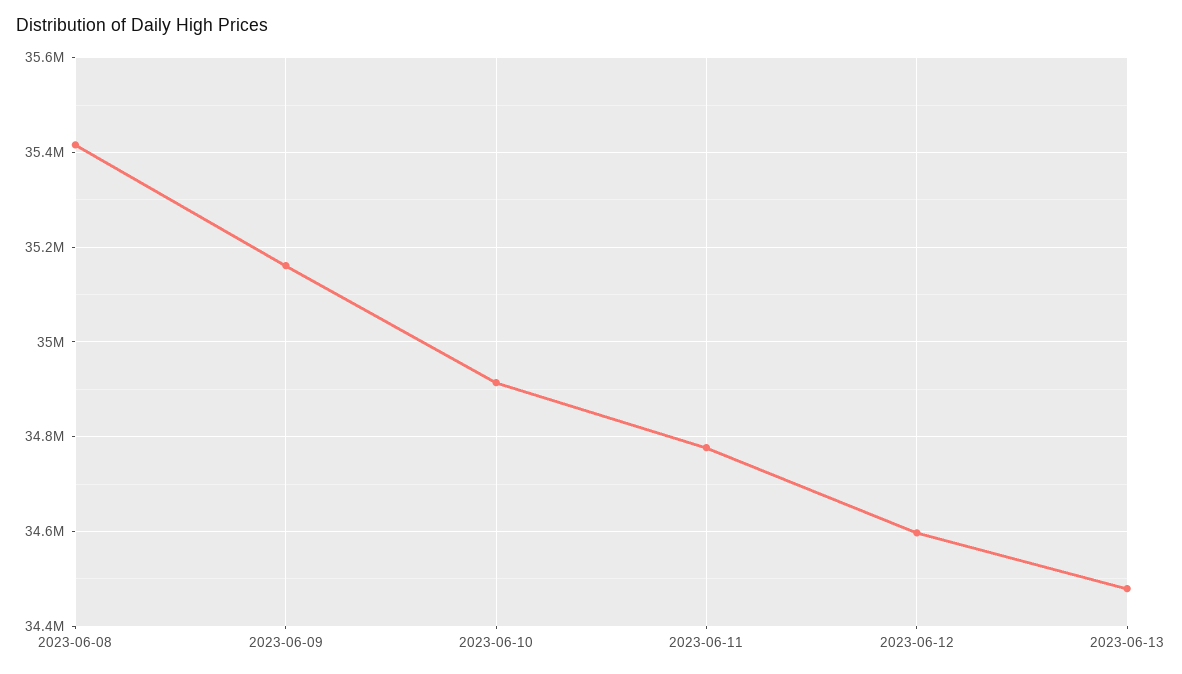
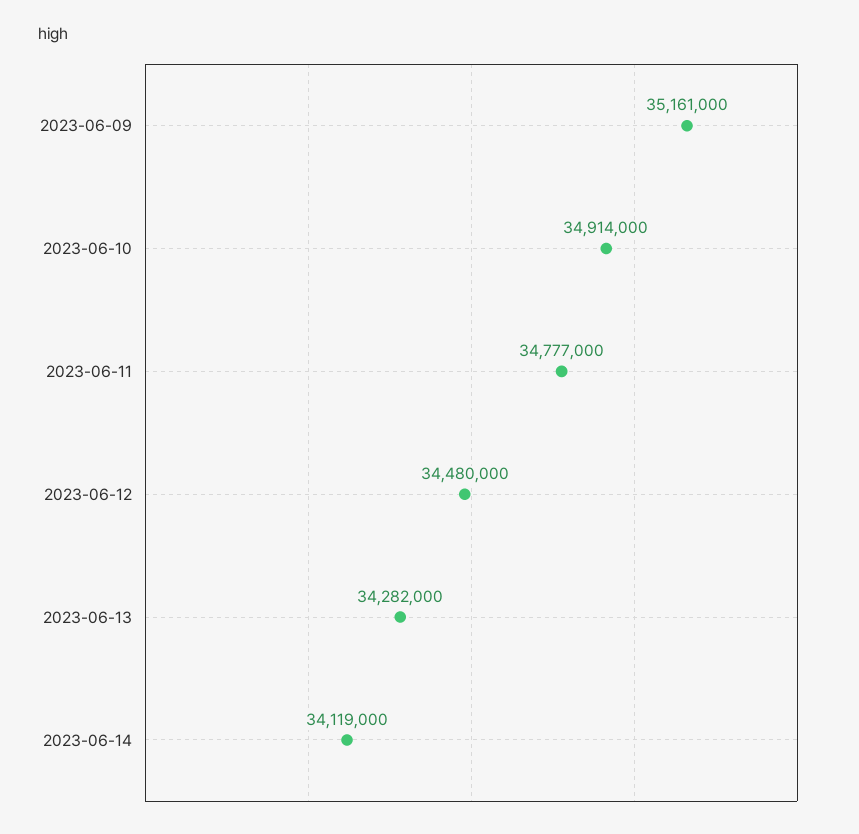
2023-06-08: 35420000 -> none
2023-06-12: 34600000 -> 34480000
2023-06-13: 34480000 -> 34282000
2023-06-14: none -> 34119000

